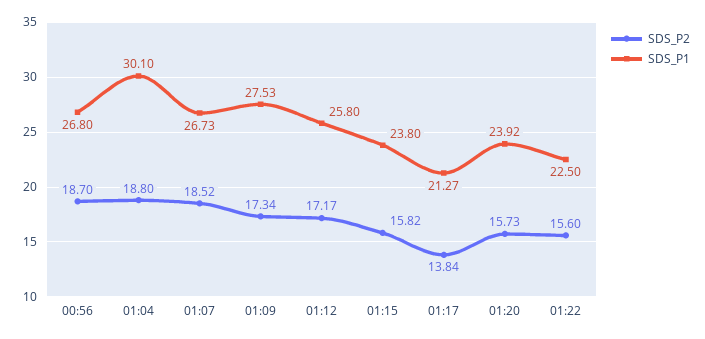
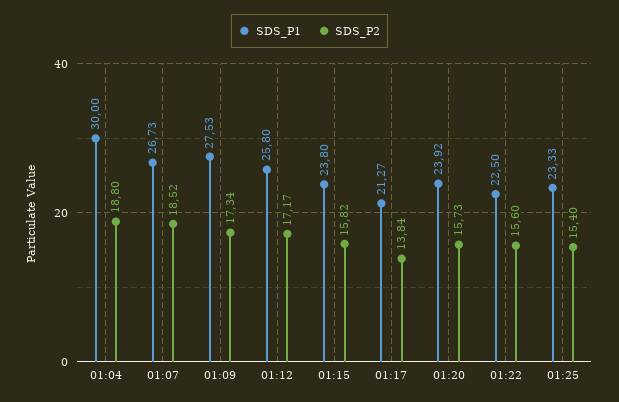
SDS_P2, 00:56: 18.7 -> none
SDS_P1, 00:56: 26.8 -> none
SDS_P1, 01:04: 30.1 -> 30
SDS_P1, 01:25: none -> 23.33
SDS_P2, 01:25: none -> 15.4

